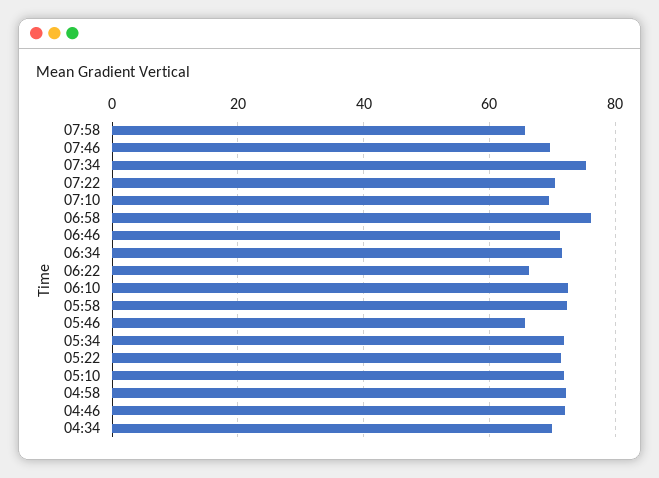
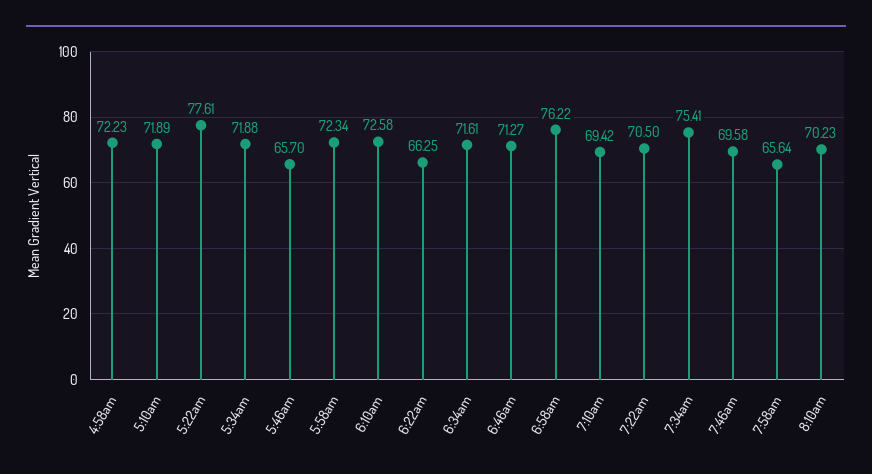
05:22: 72 -> 77.61
04:46: 72 -> none
04:34: 70 -> none
8:10am: none -> 70.23

